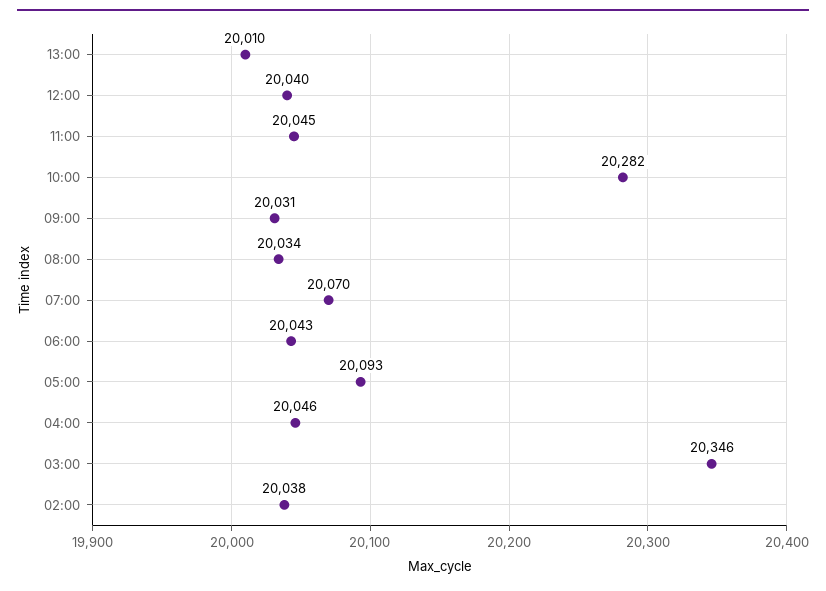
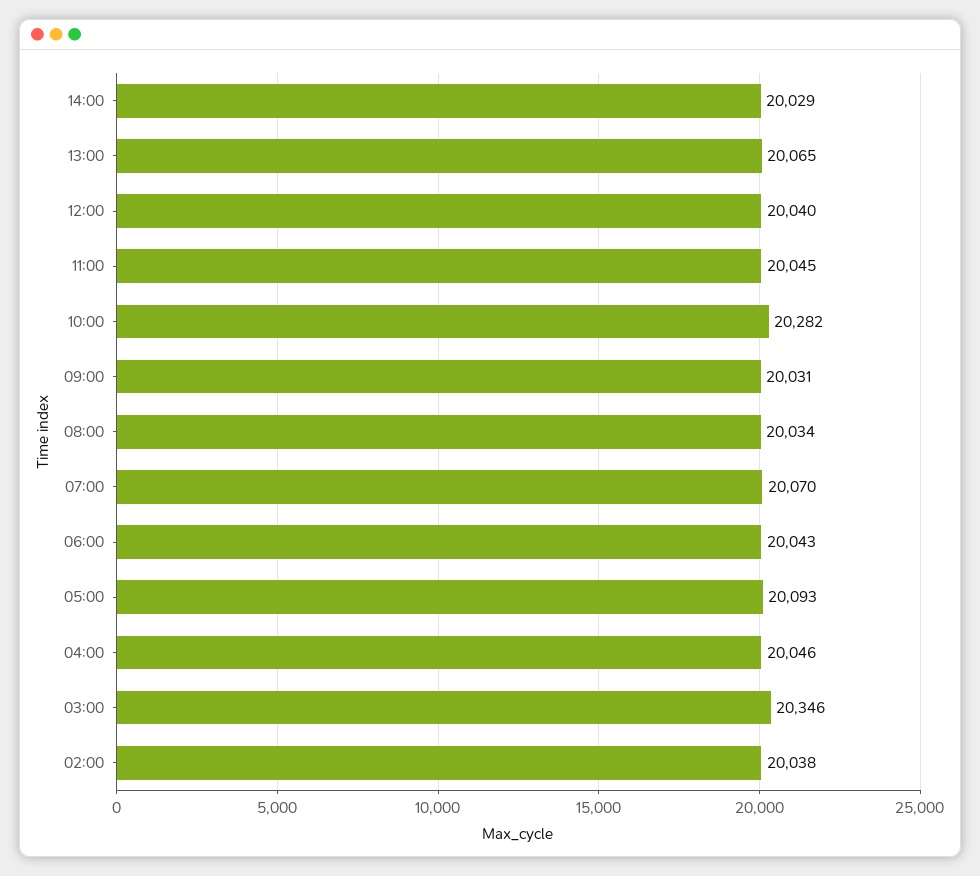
13:00: 20010 -> 20065
14:00: none -> 20029

